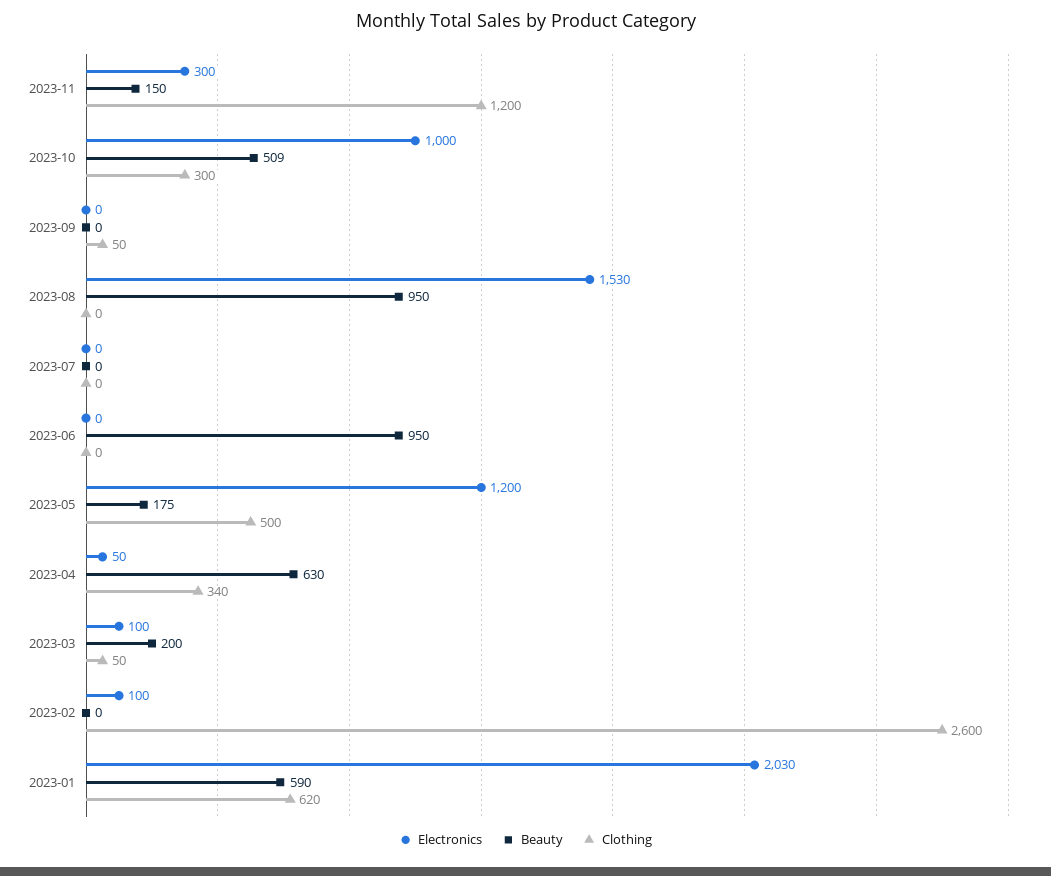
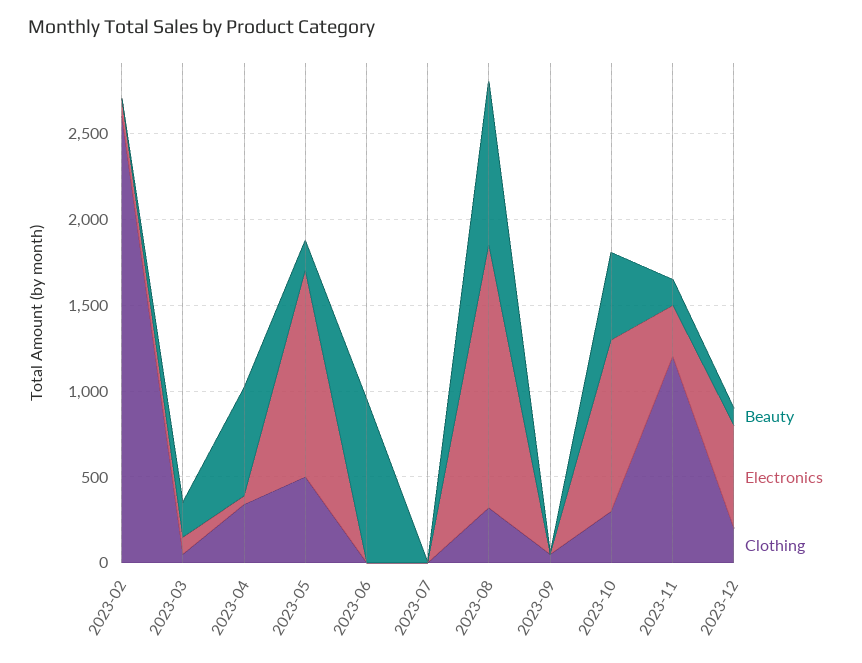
Clothing, 2023-08: 0 -> 300
Electronics, 2023-01: 2030 -> none
Beauty, 2023-01: 590 -> none
Clothing, 2023-01: 620 -> none
Beauty, 2023-12: none -> 100
Electronics, 2023-12: none -> 600
Clothing, 2023-12: none -> 200

